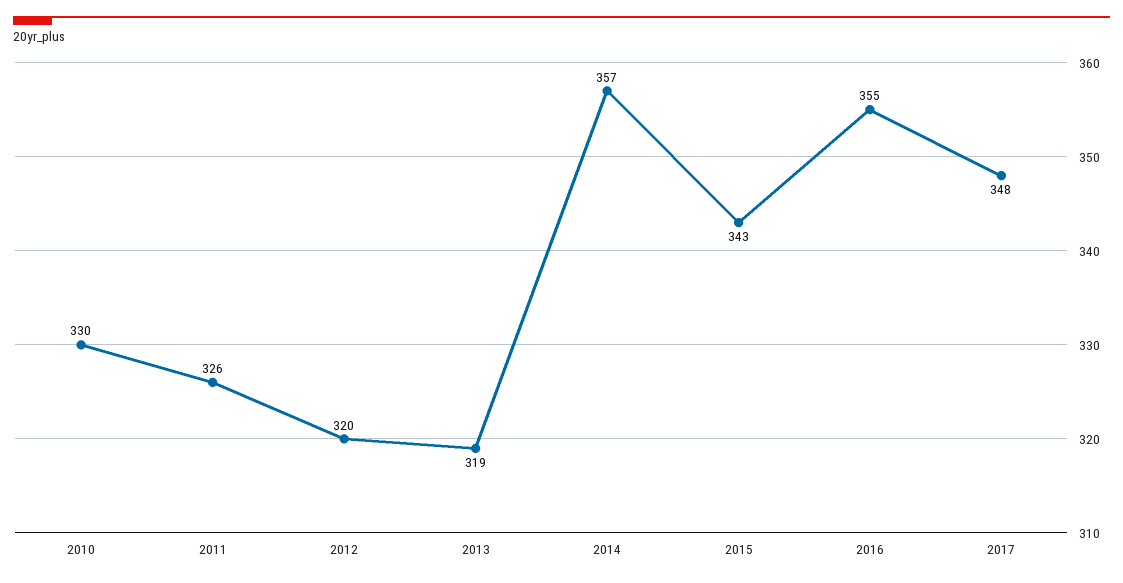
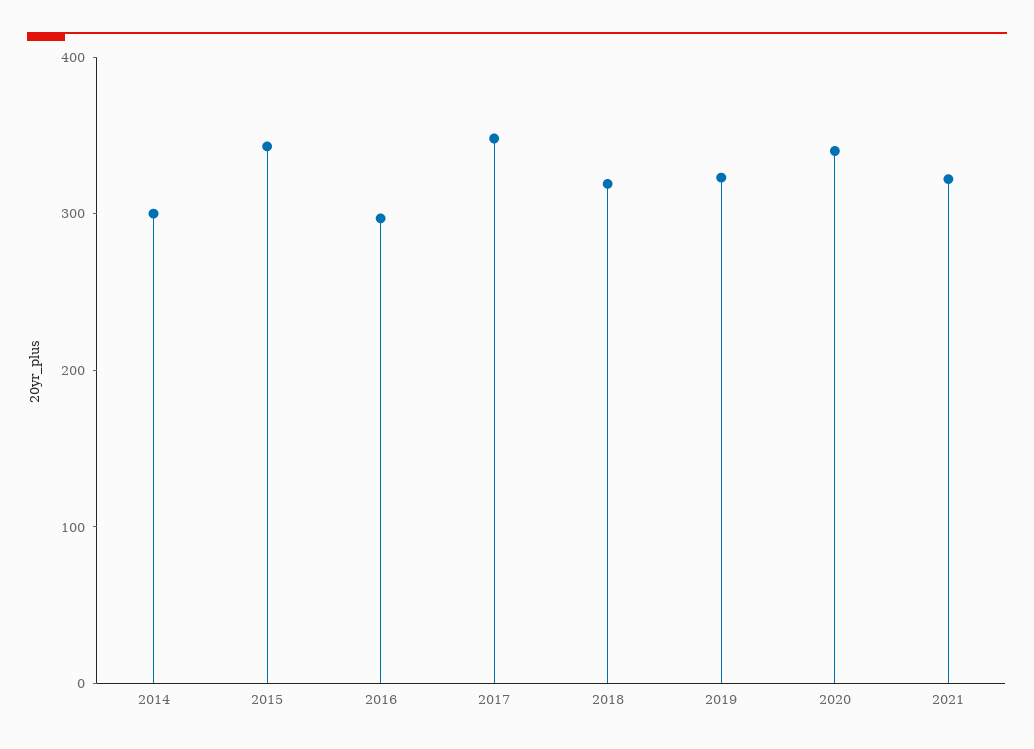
2010: 330 -> none
2011: 326 -> none
2012: 320 -> none
2013: 319 -> none
2014: 357 -> 300
2016: 355 -> 300
2018: none -> 320
2019: none -> 320
2020: none -> 340
2021: none -> 320

